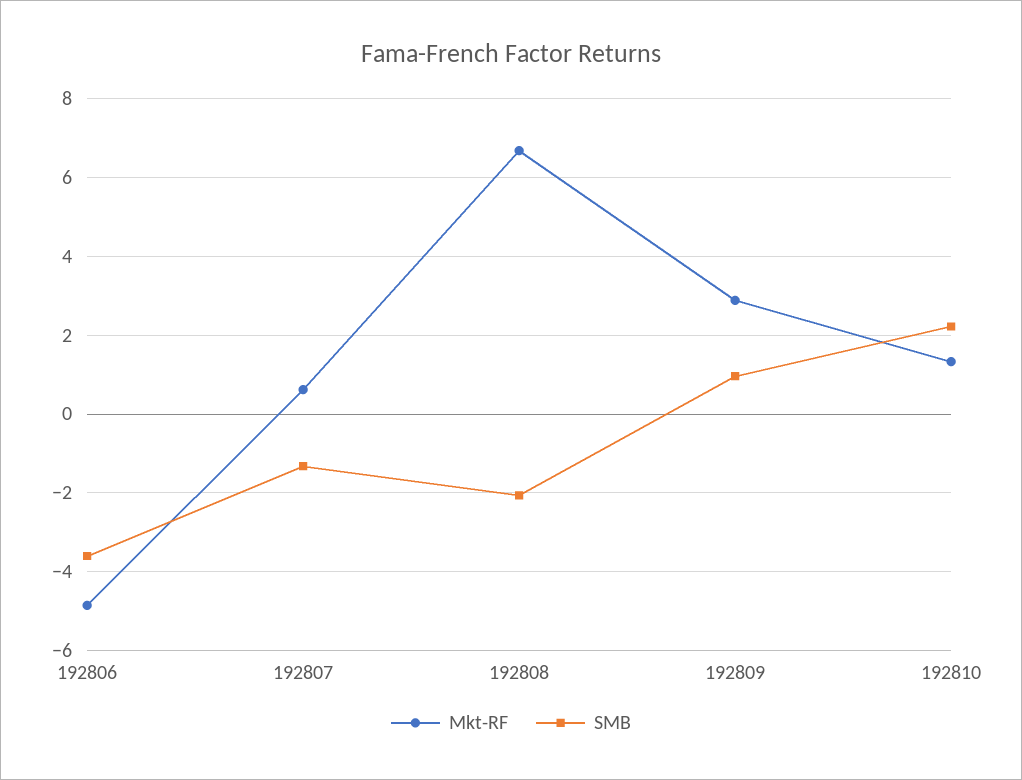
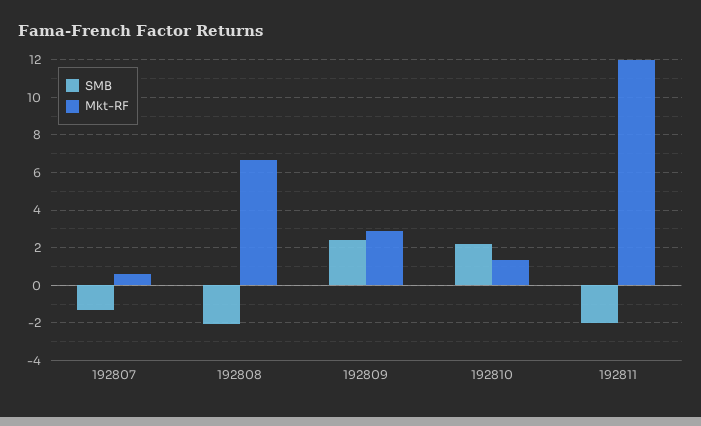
Mkt-RF, 192806: -4.8 -> none
SMB, 192806: -3.6 -> none
SMB, 192809: 1 -> 2.5
SMB, 192811: none -> -2
Mkt-RF, 192811: none -> 12

